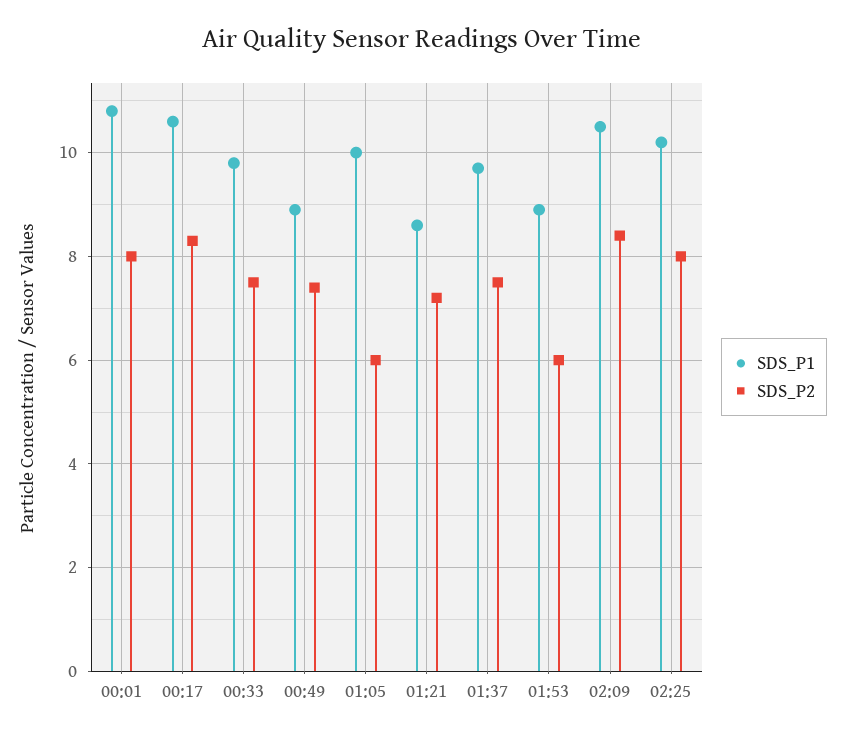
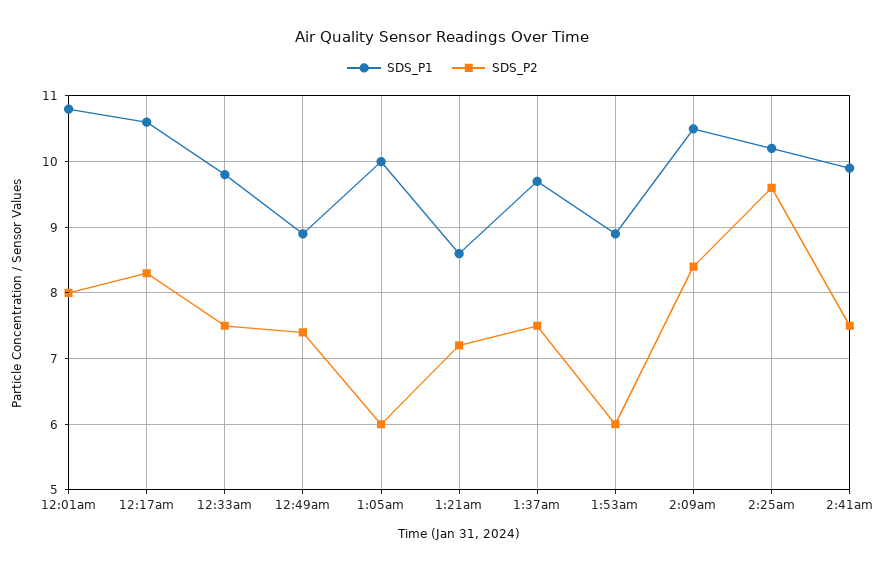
SDS_P2, 02:25: 8 -> 9.6
SDS_P1, 2:41am: none -> 9.9
SDS_P2, 2:41am: none -> 7.5

